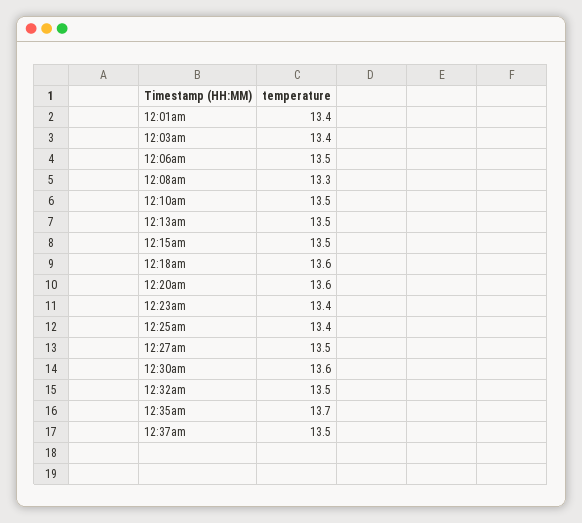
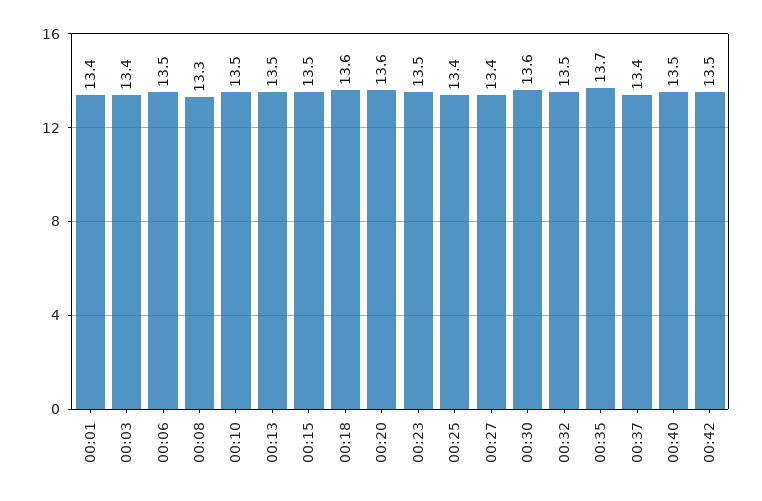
12:23am: 13.4 -> 13.5
12:27am: 13.5 -> 13.4
12:37am: 13.5 -> 13.4
00:40: none -> 13.5
00:42: none -> 13.5

